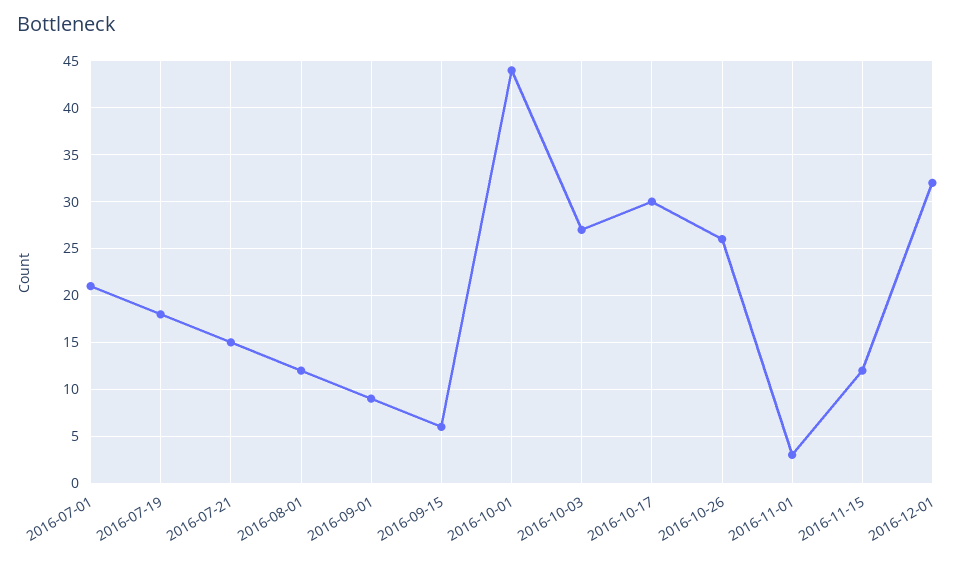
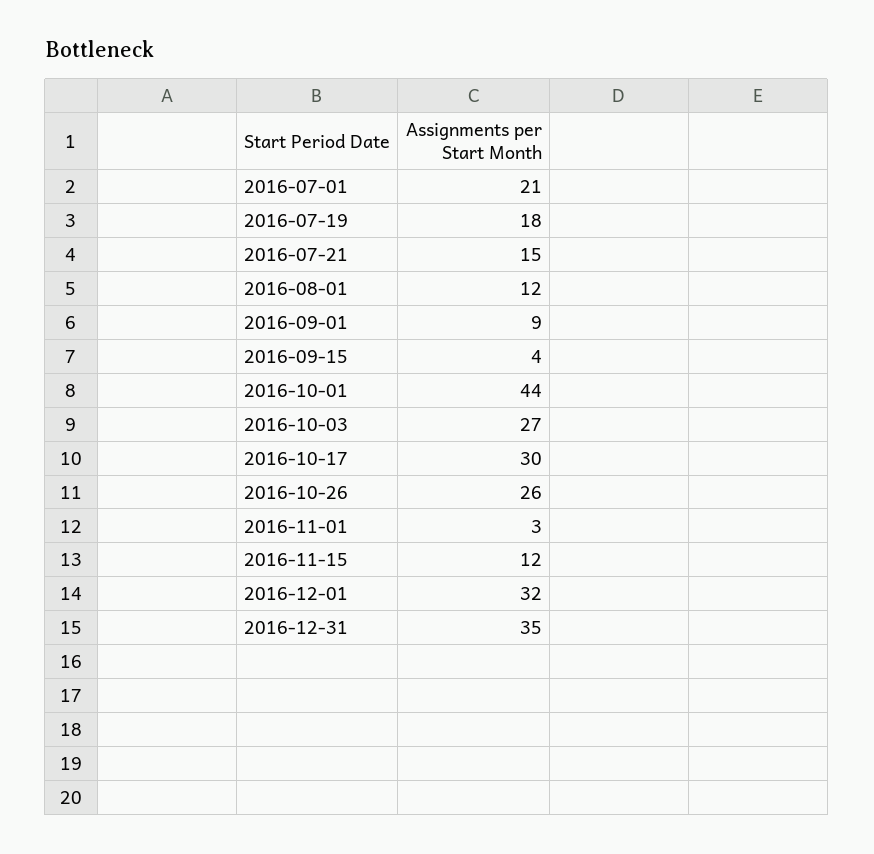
2016-09-15: 6 -> 4
2016-12-31: none -> 35

